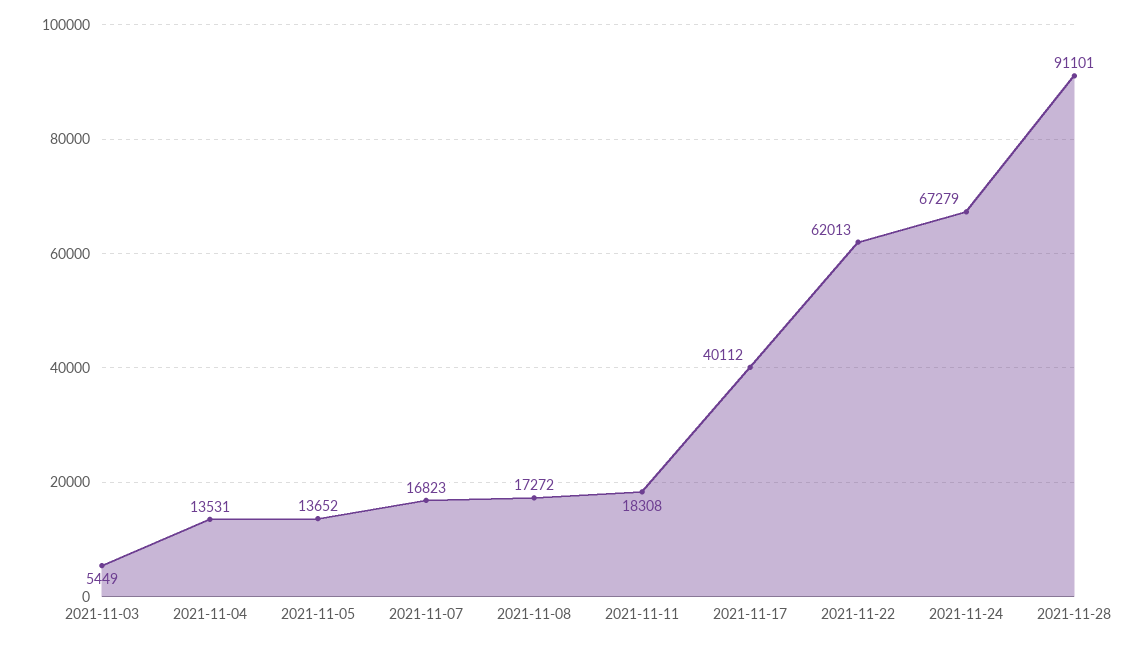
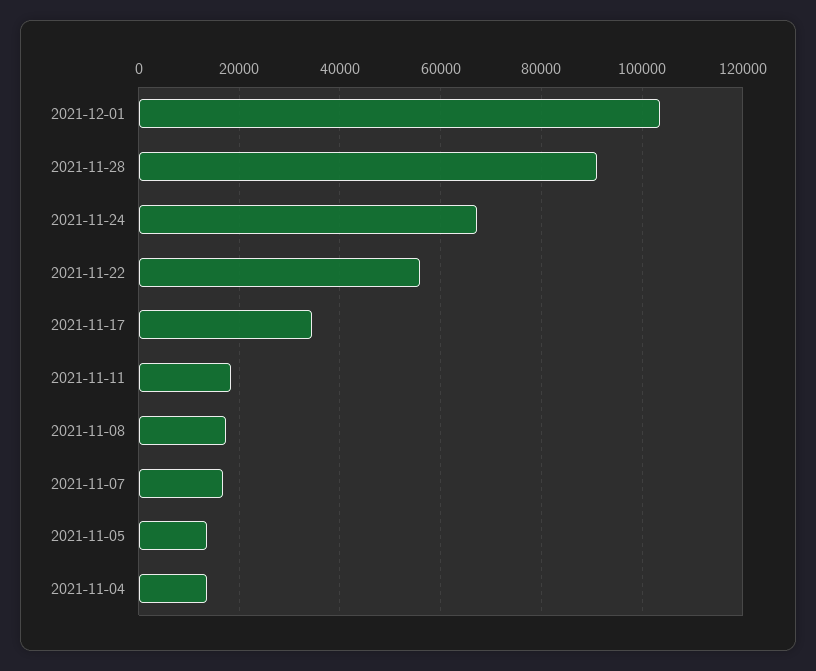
2021-11-03: 5449 -> none
2021-11-17: 40112 -> 34000
2021-11-22: 62013 -> 56000
2021-12-01: none -> 104000

